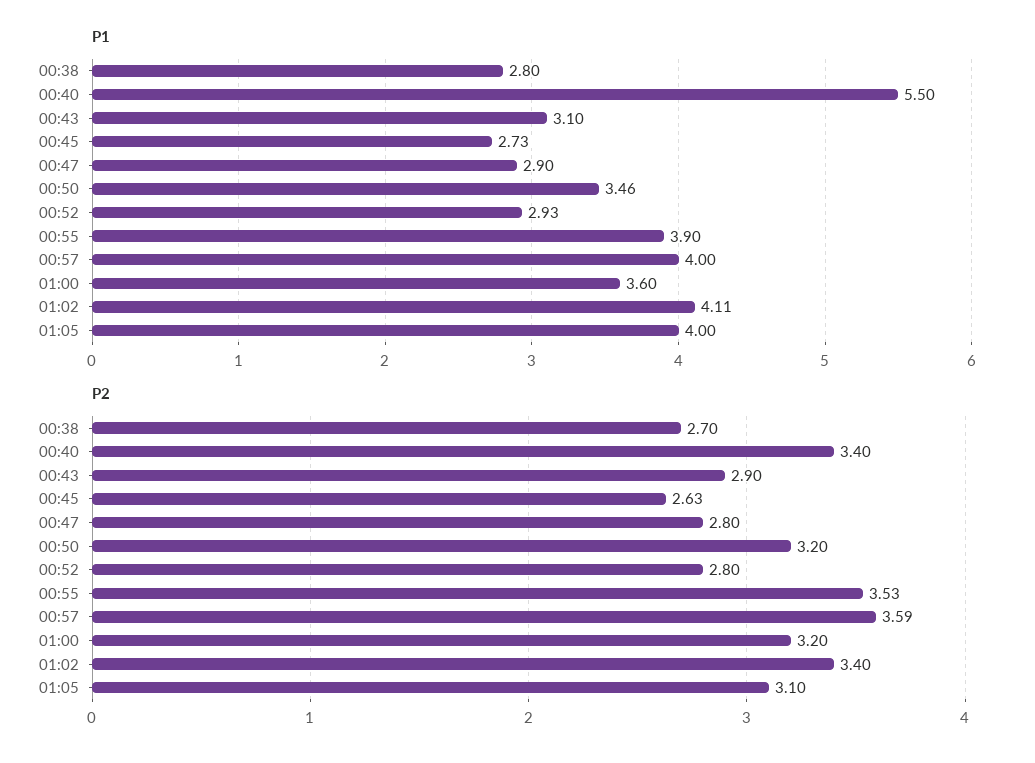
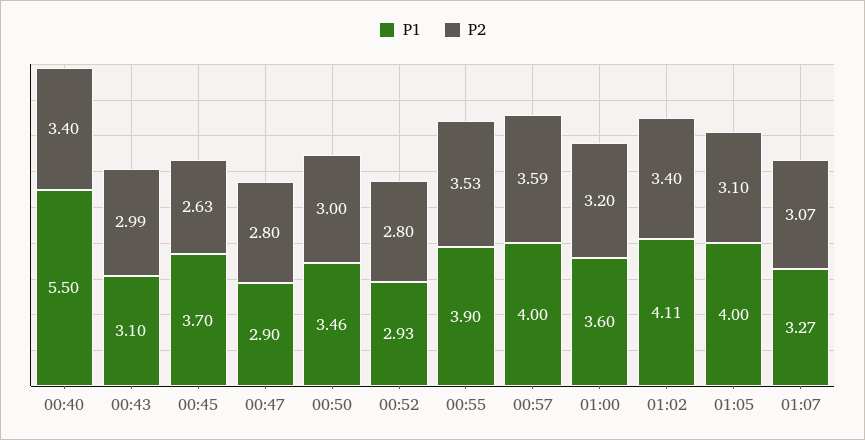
P1, 00:38: 2.8 -> none
P1, 00:45: 2.73 -> 3.7
P2, 00:38: 2.7 -> none
P2, 00:43: 2.9 -> 2.99
P2, 00:50: 3.2 -> 3
P1, 01:07: none -> 3.27
P2, 01:07: none -> 3.07

